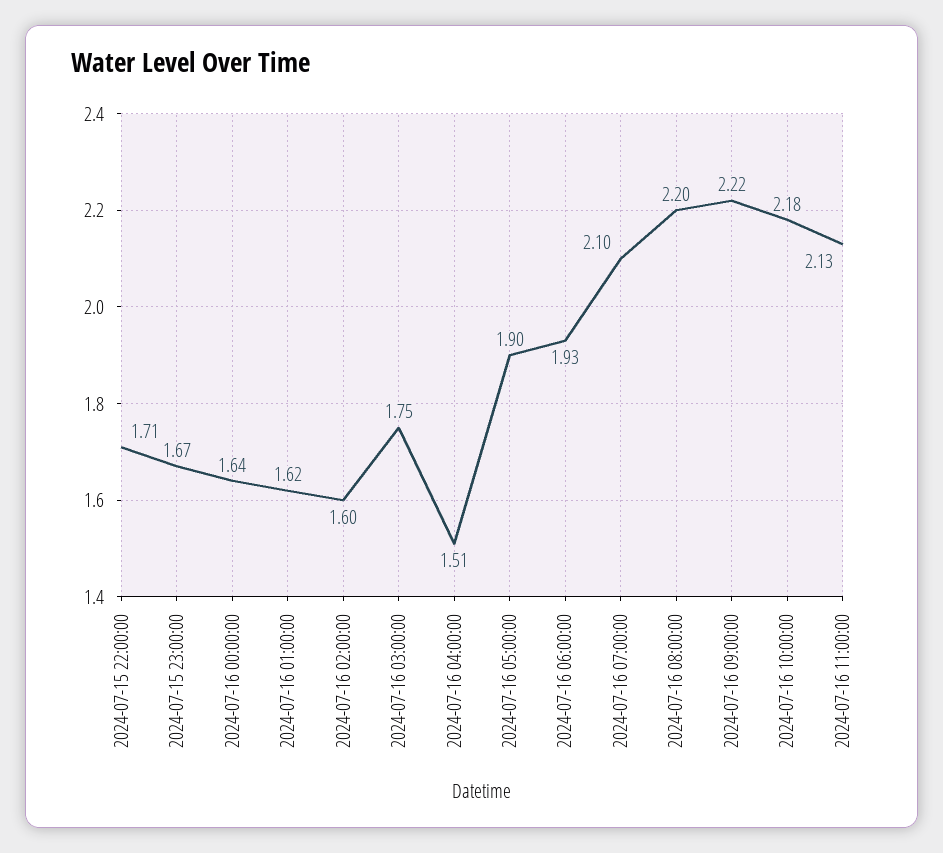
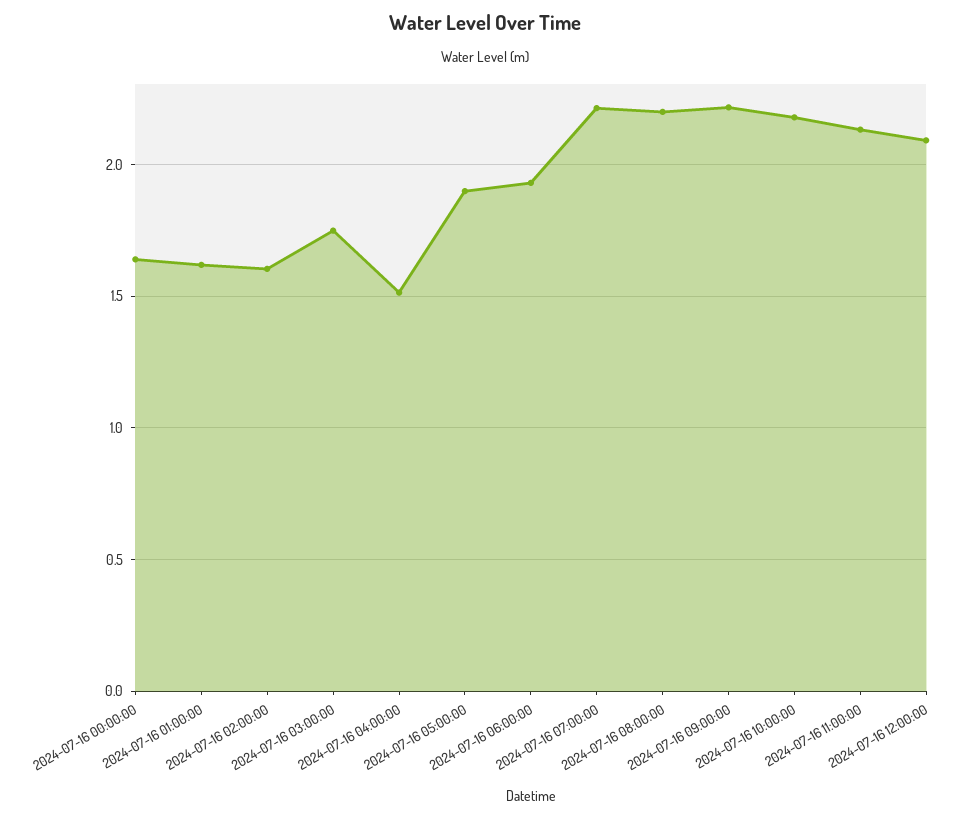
2024-07-15 22:00:00: 1.71 -> none
2024-07-15 23:00:00: 1.67 -> none
2024-07-16 07:00:00: 2.1 -> 2.2
2024-07-16 12:00:00: none -> 2.1

